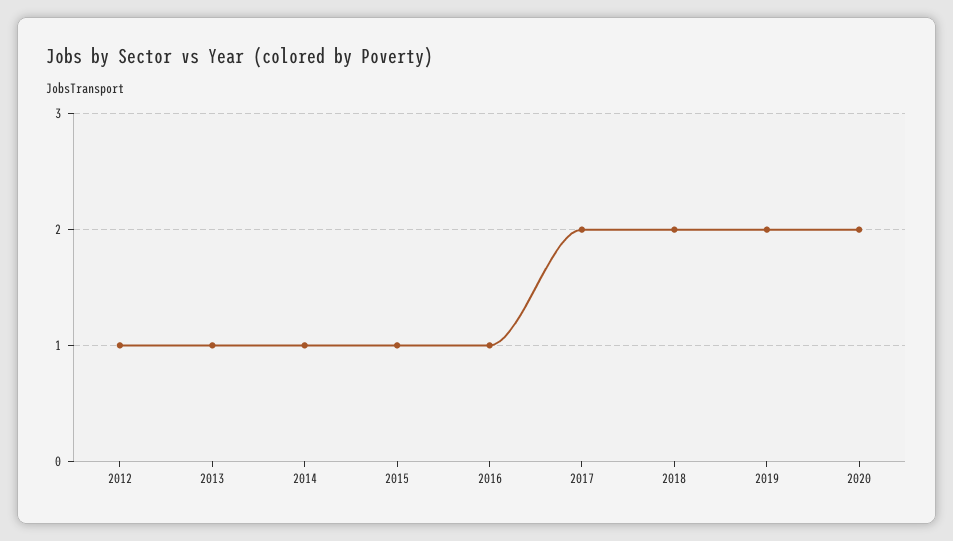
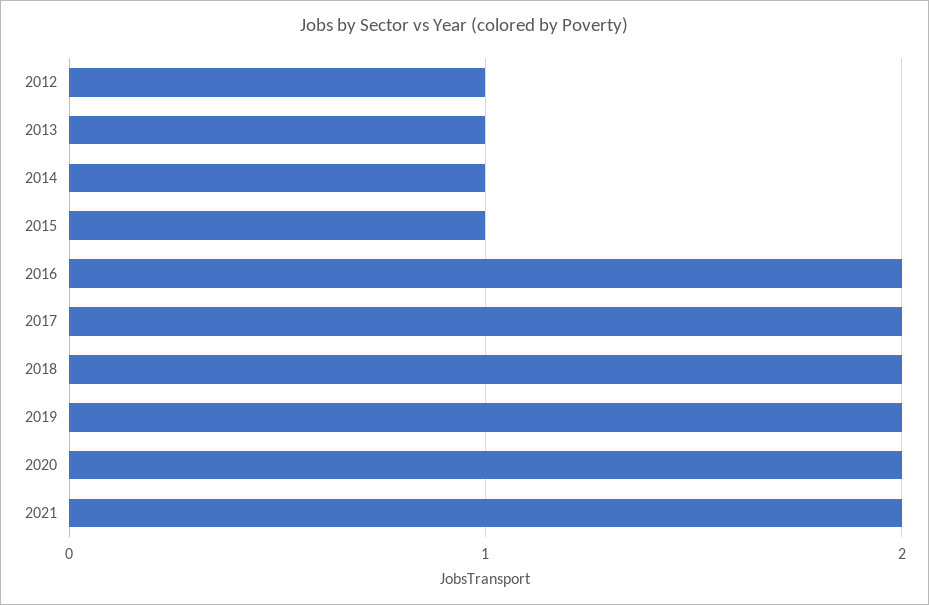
2016: 1 -> 2
2021: none -> 2

